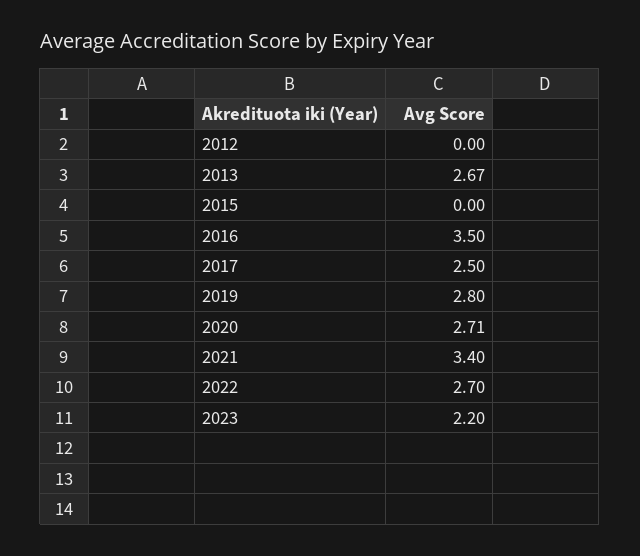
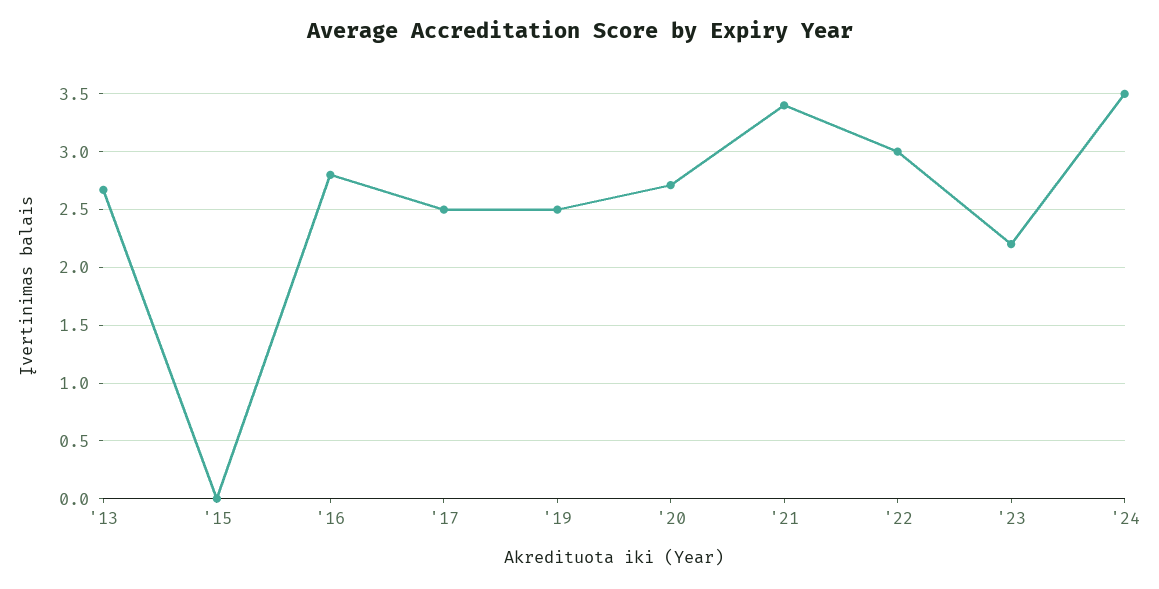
2012: 0 -> none
2016: 3.5 -> 2.8
2019: 2.8 -> 2.5
2022: 2.7 -> 3
'24: none -> 3.5

